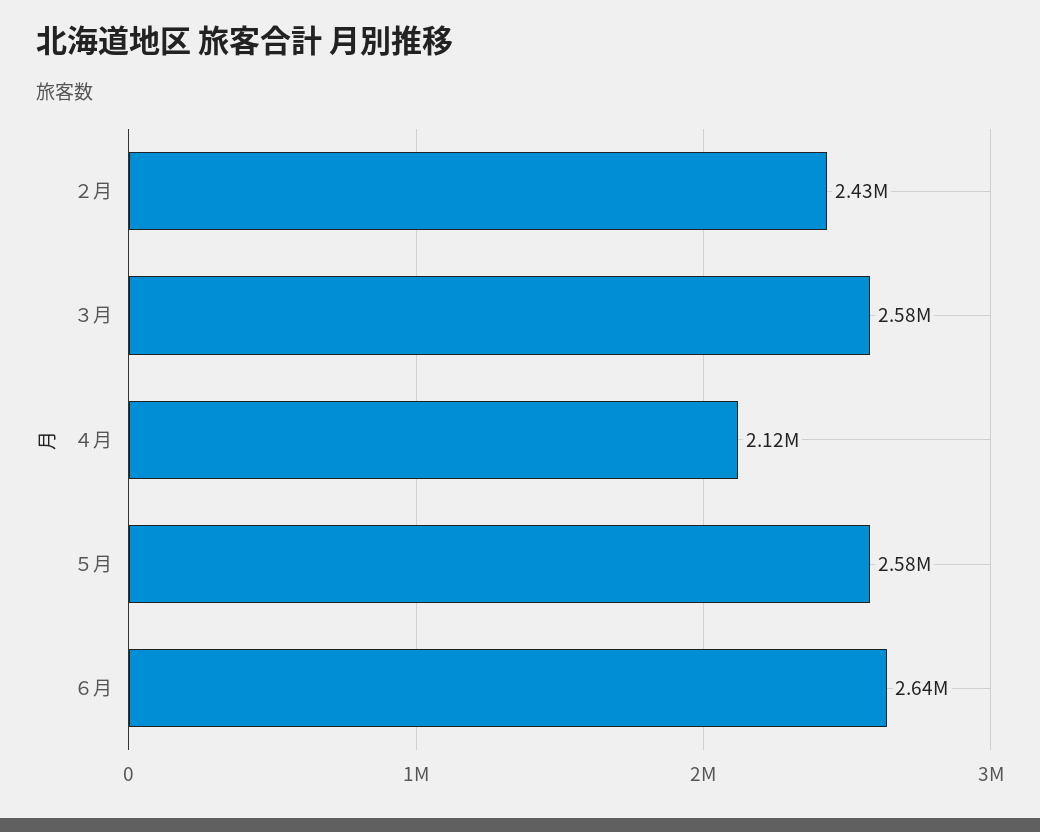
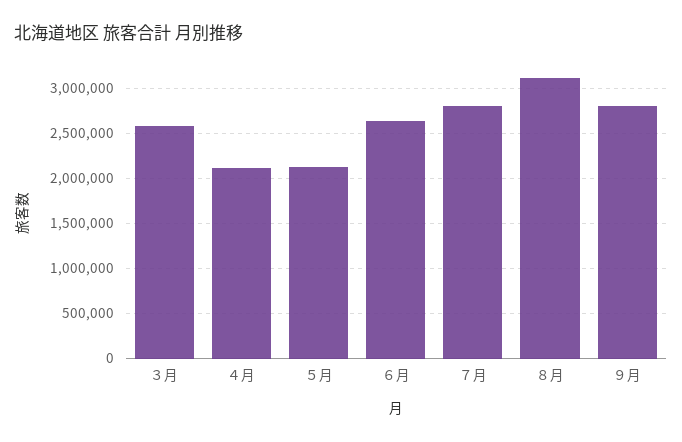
２月: 2430000 -> none
５月: 2580000 -> 2100000
７月: none -> 2800000
８月: none -> 3100000
９月: none -> 2800000

